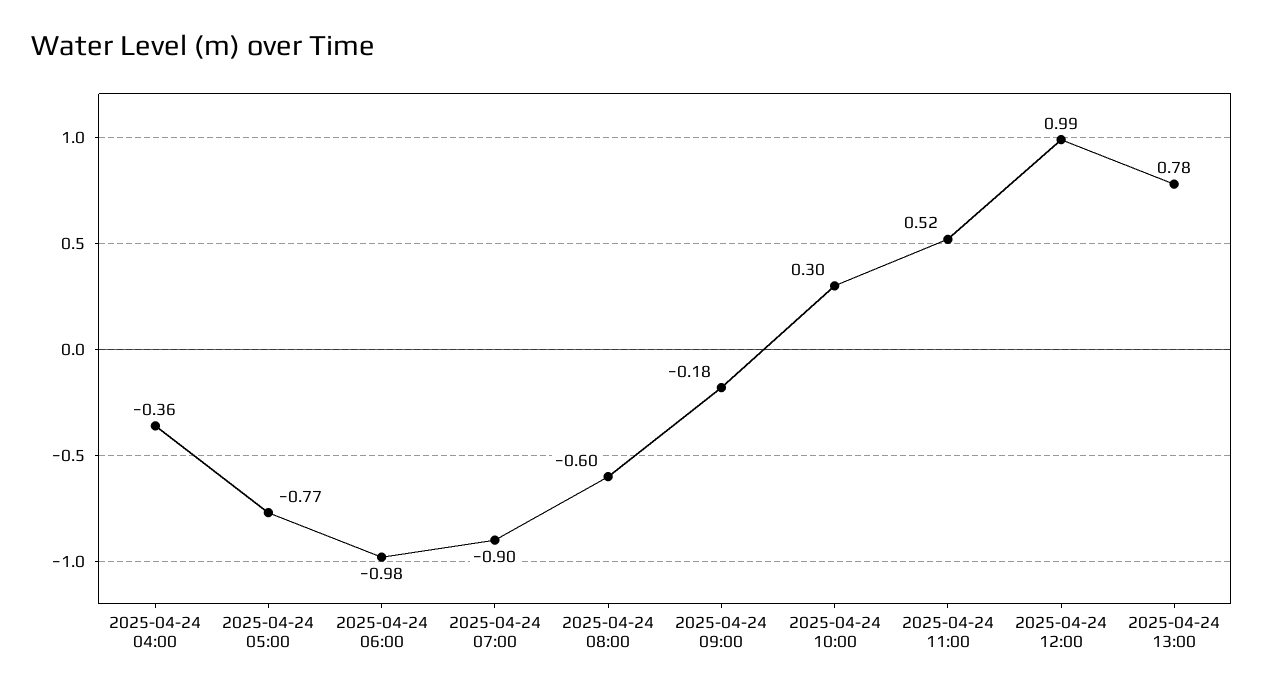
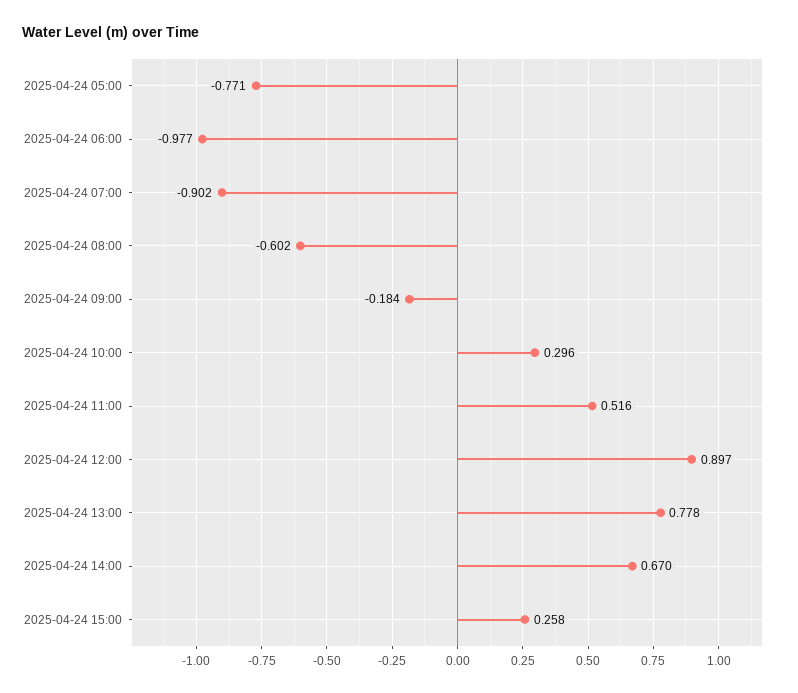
2025-04-24 04:00: -0.36 -> none
2025-04-24 12:00: 0.99 -> 0.897
2025-04-24 14:00: none -> 0.67
2025-04-24 15:00: none -> 0.258

